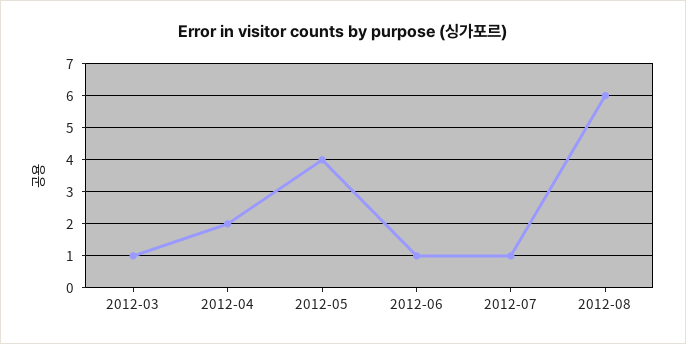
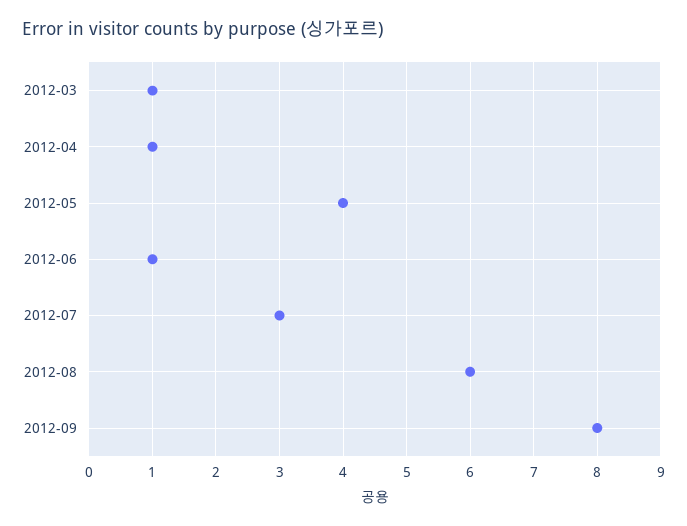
2012-04: 2 -> 1
2012-07: 1 -> 3
2012-09: none -> 8

